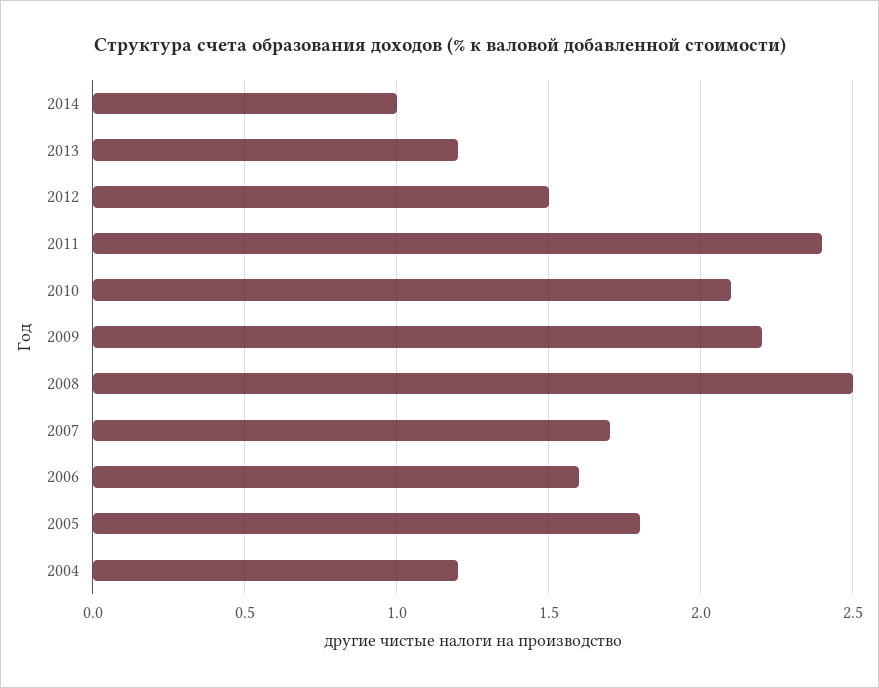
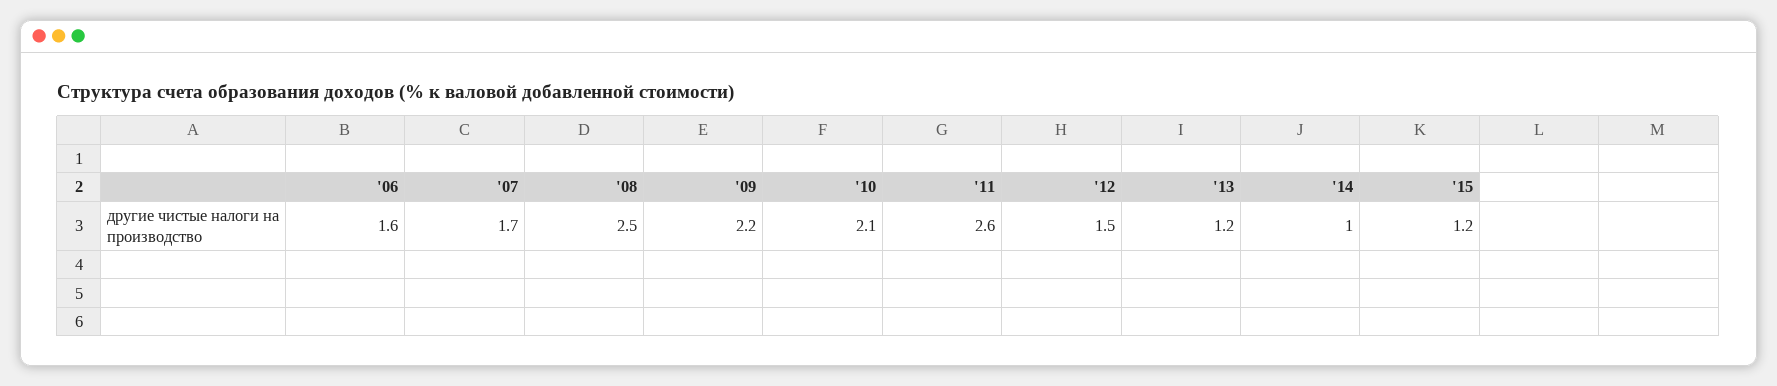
2011: 2.4 -> 2.6
2005: 1.8 -> none
2004: 1.2 -> none
'15: none -> 1.2

